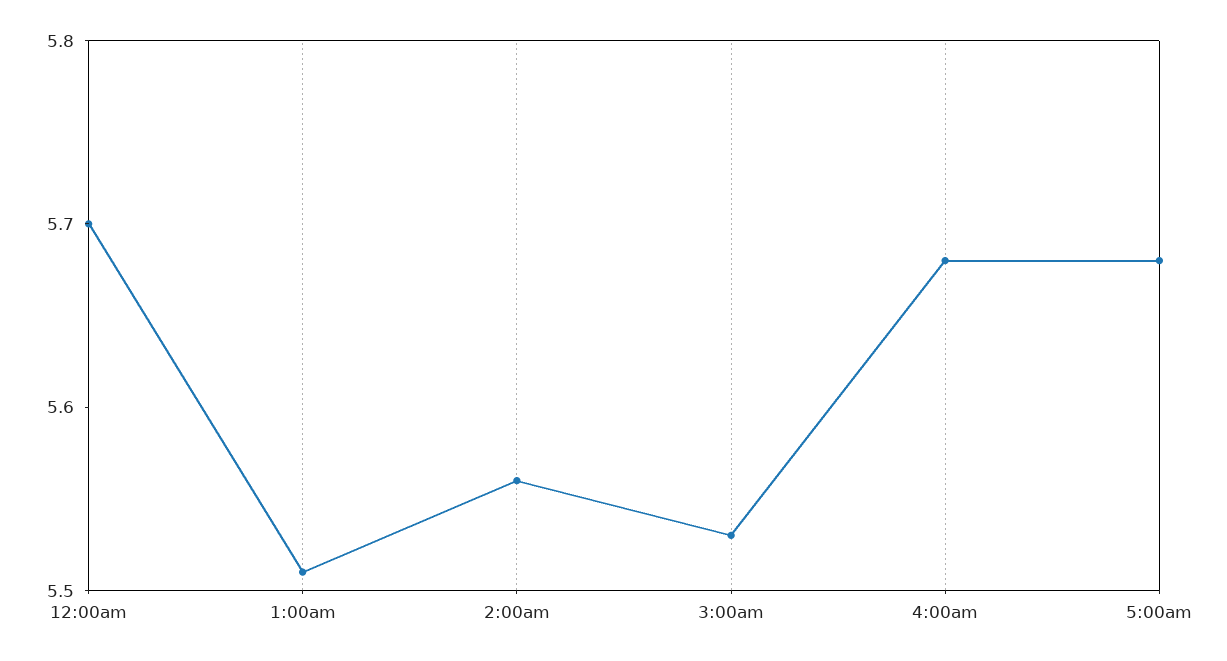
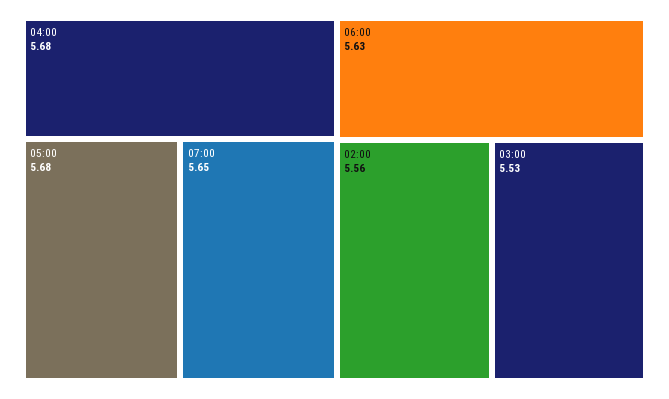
12:00am: 5.7 -> none
1:00am: 5.51 -> none
07:00: none -> 5.65
06:00: none -> 5.63

